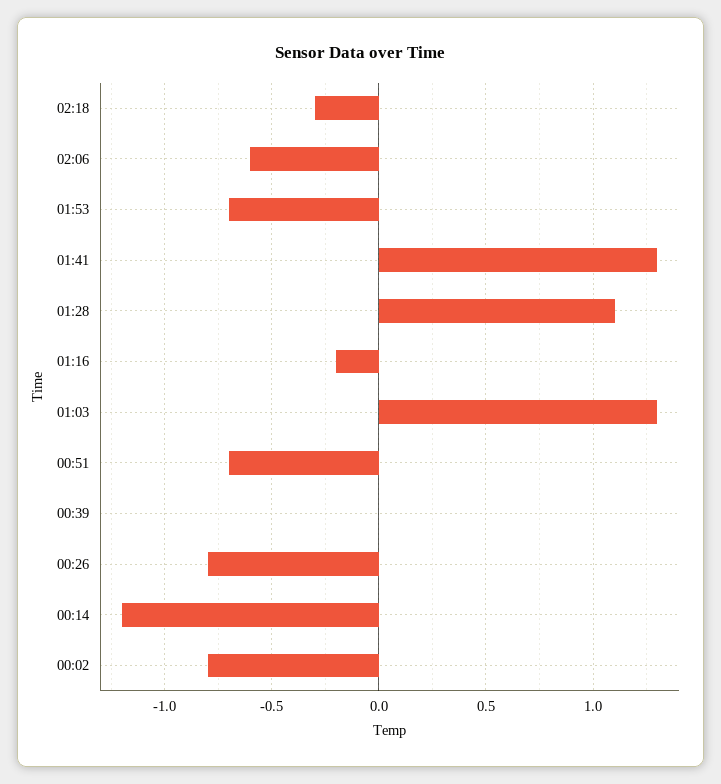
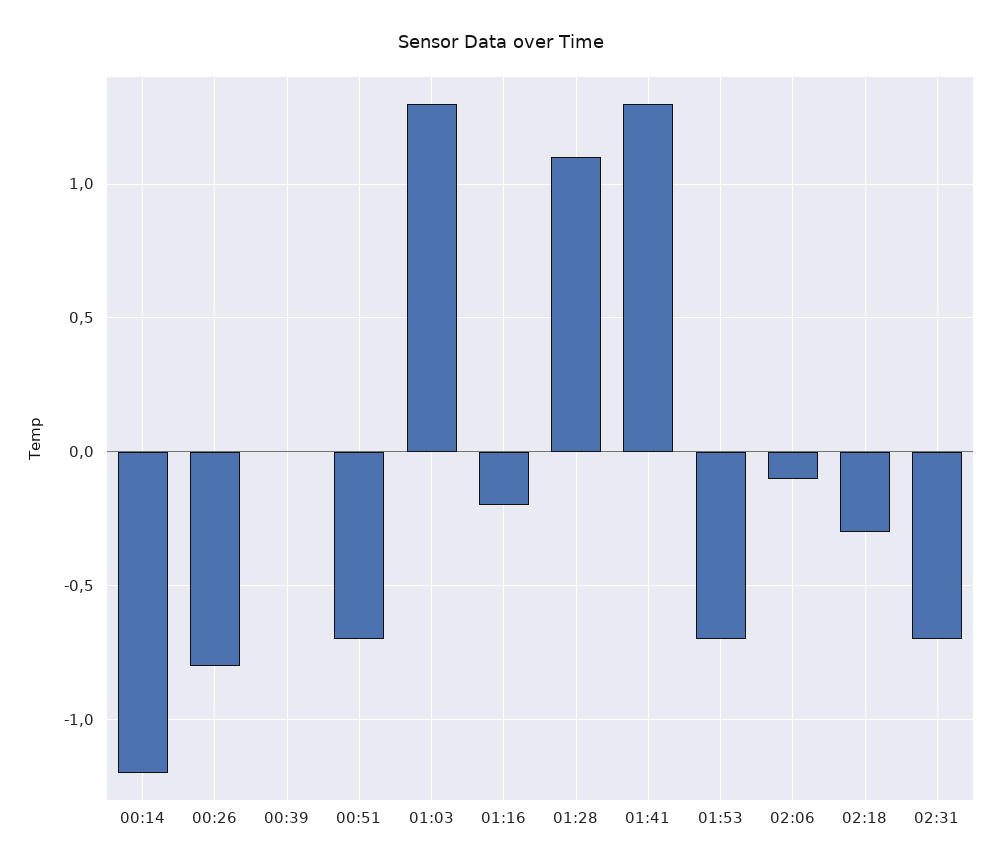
02:06: -0.6 -> -0.1
00:02: -0.8 -> none
02:31: none -> -0.7

